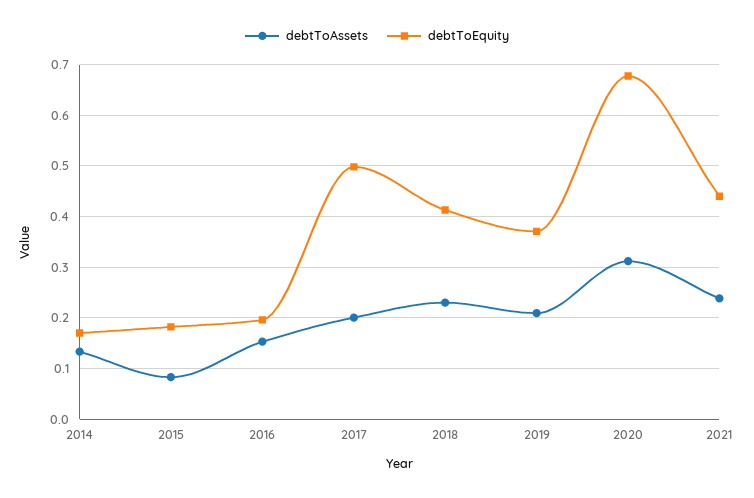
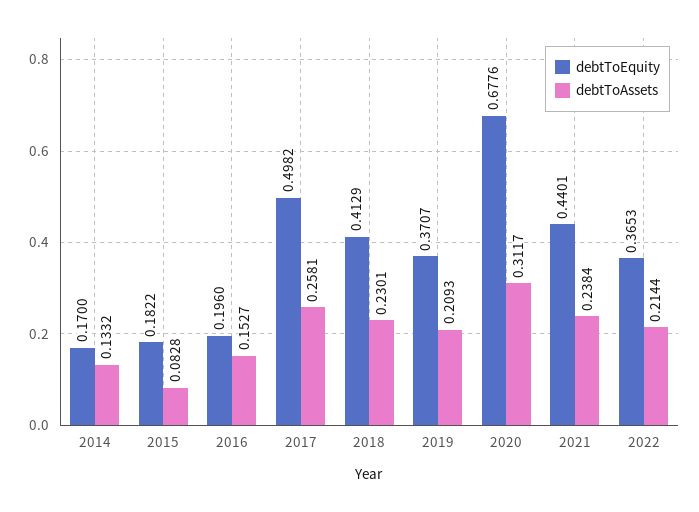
debtToAssets, 2017: 0.2 -> 0.2581
debtToEquity, 2022: none -> 0.3653
debtToAssets, 2022: none -> 0.2144

